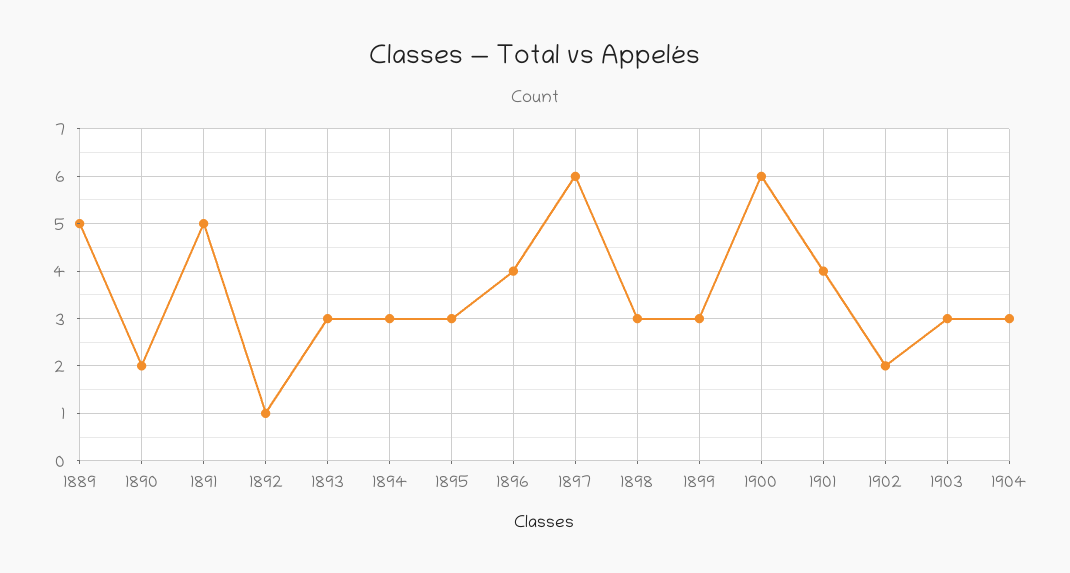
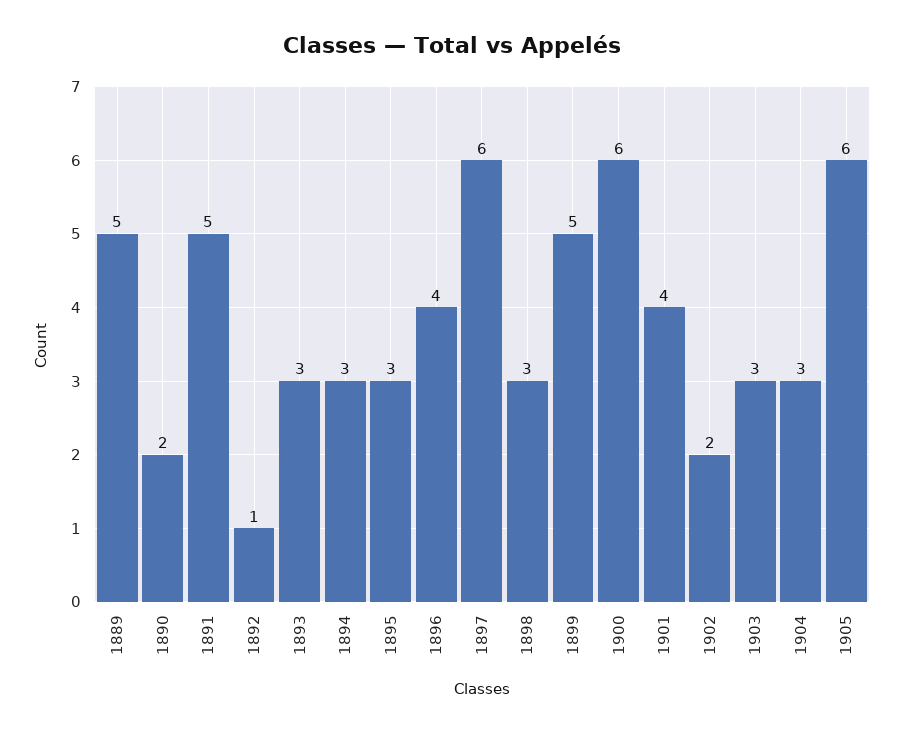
1899: 3 -> 5
1905: none -> 6

